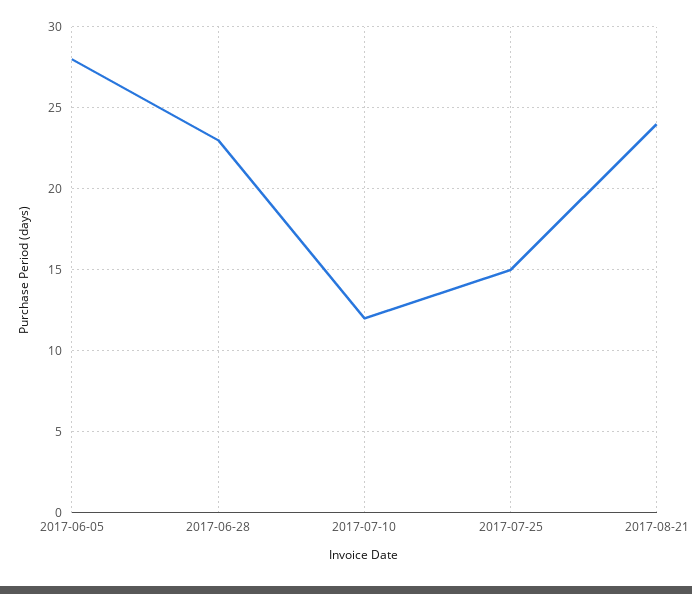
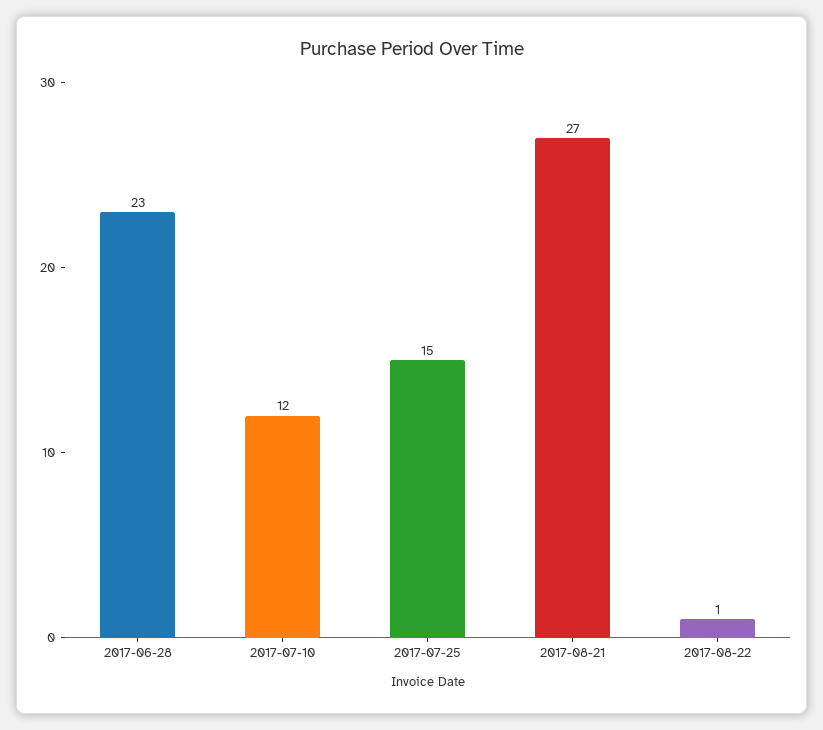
2017-06-05: 28 -> none
2017-08-21: 24 -> 27
2017-08-22: none -> 1

